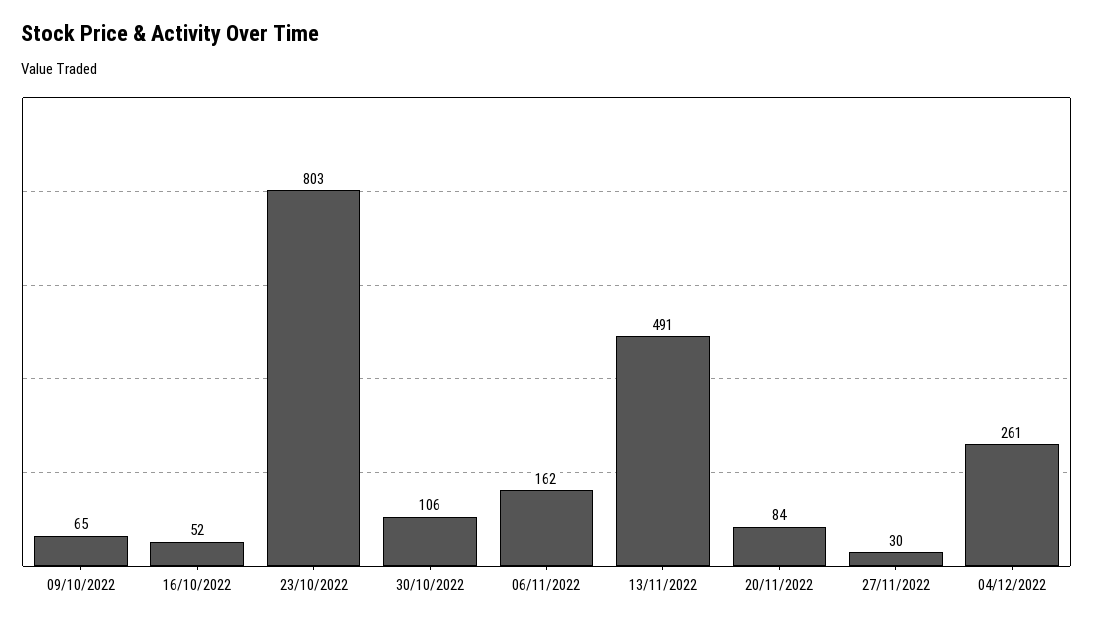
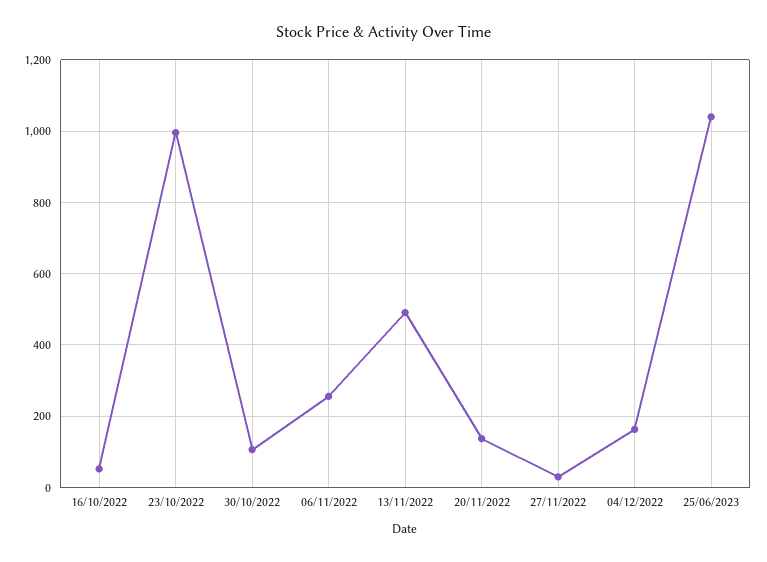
09/10/2022: 65 -> none
23/10/2022: 803 -> 1000
06/11/2022: 162 -> 260
20/11/2022: 84 -> 140
04/12/2022: 261 -> 160
25/06/2023: none -> 1040

